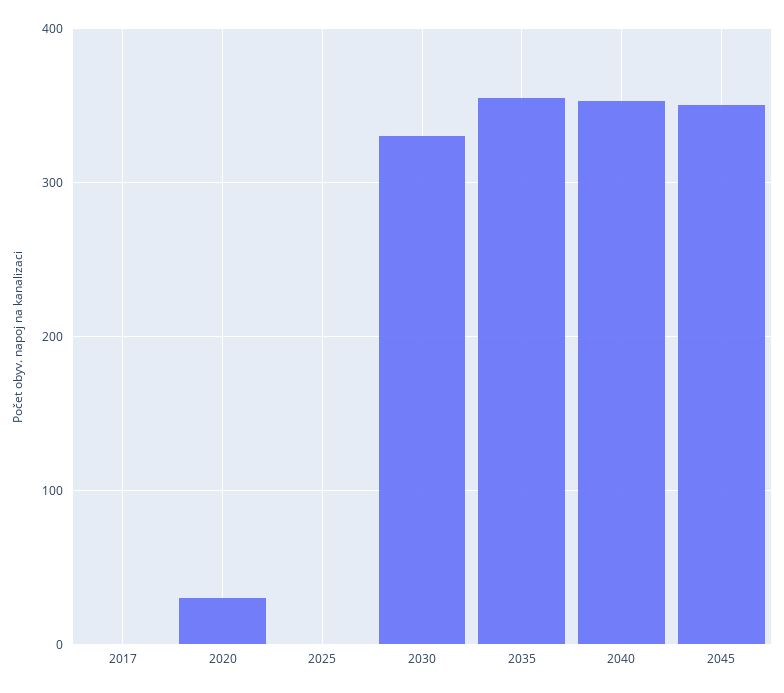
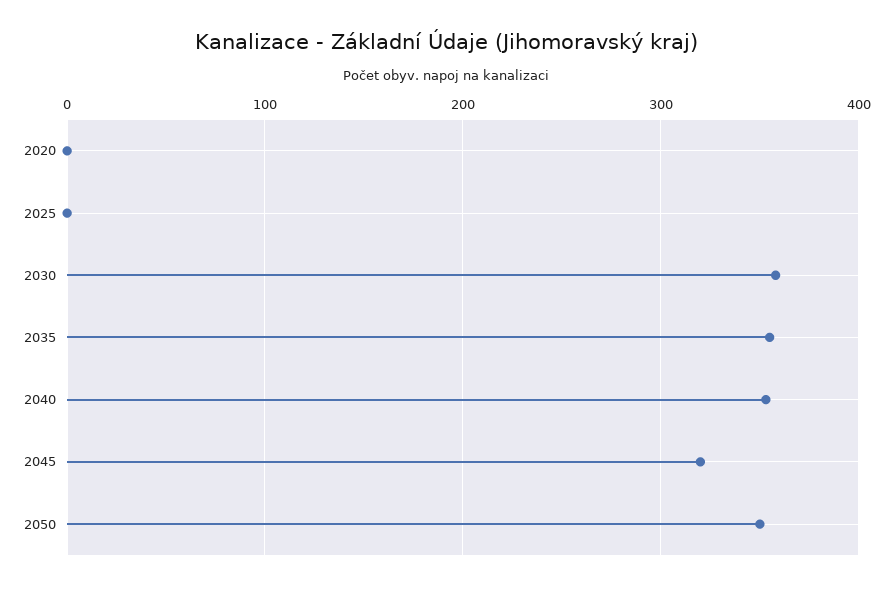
2017: 0 -> none
2020: 30 -> 0
2030: 330 -> 360
2045: 350 -> 320
2050: none -> 350

